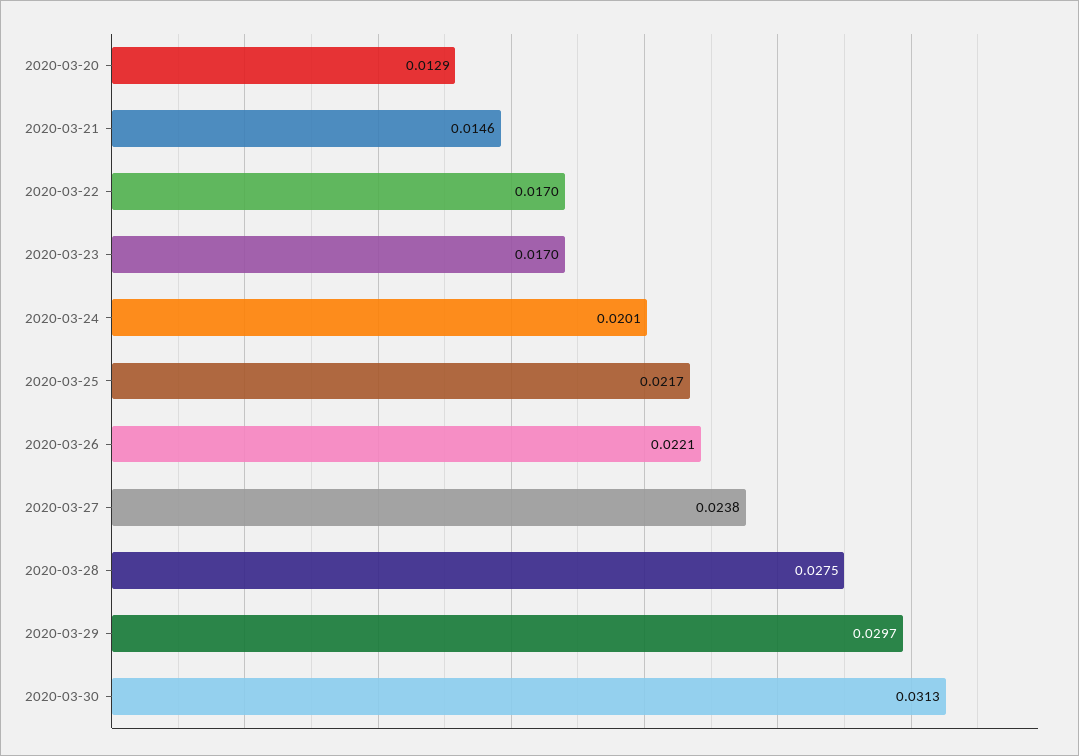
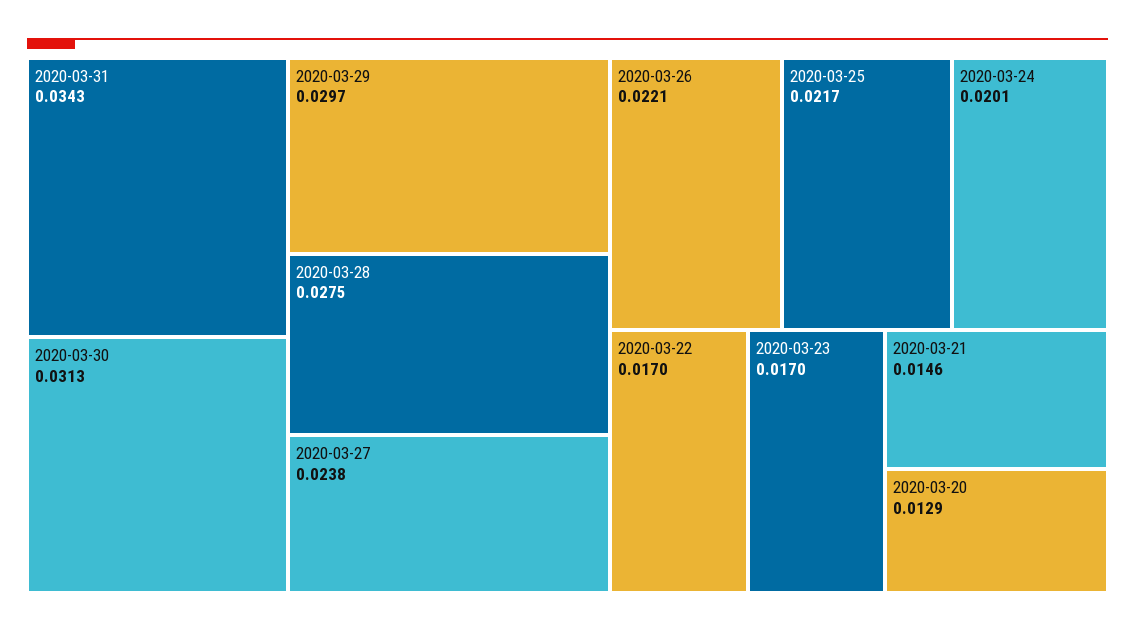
2020-03-31: none -> 0.0343

